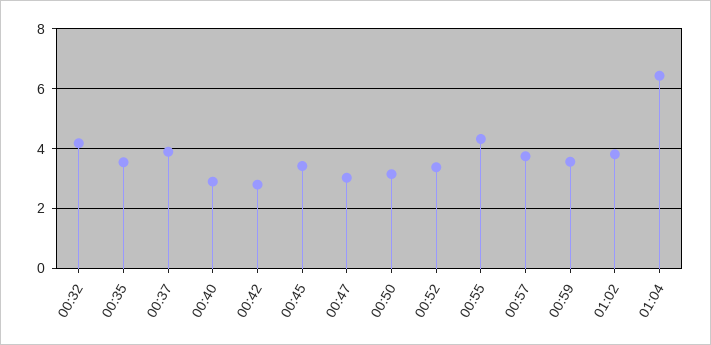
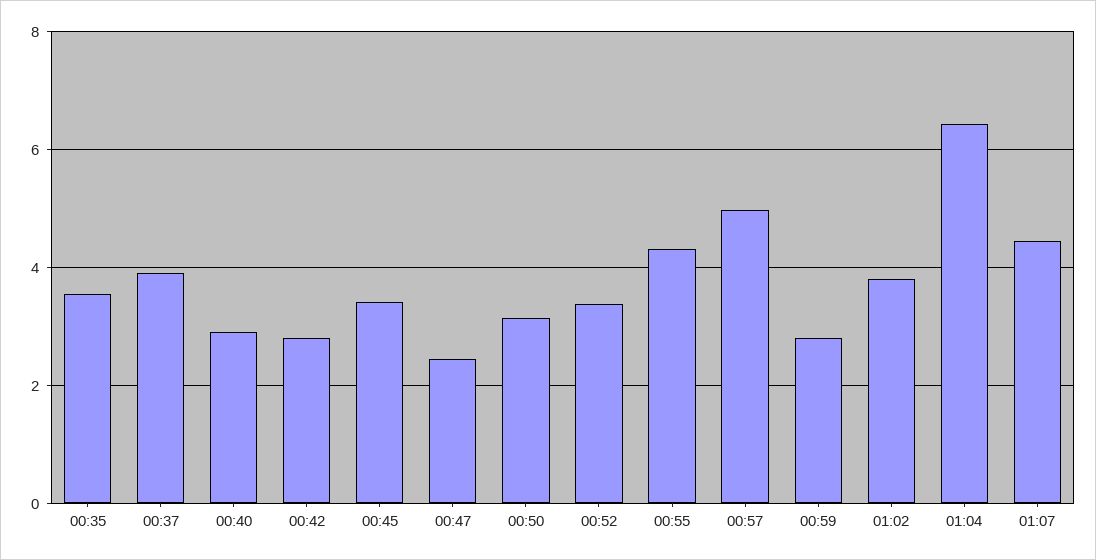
00:32: 4.25 -> none
00:47: 3 -> 2.4
00:57: 3.75 -> 5
00:59: 3.5 -> 2.8
01:07: none -> 4.4

